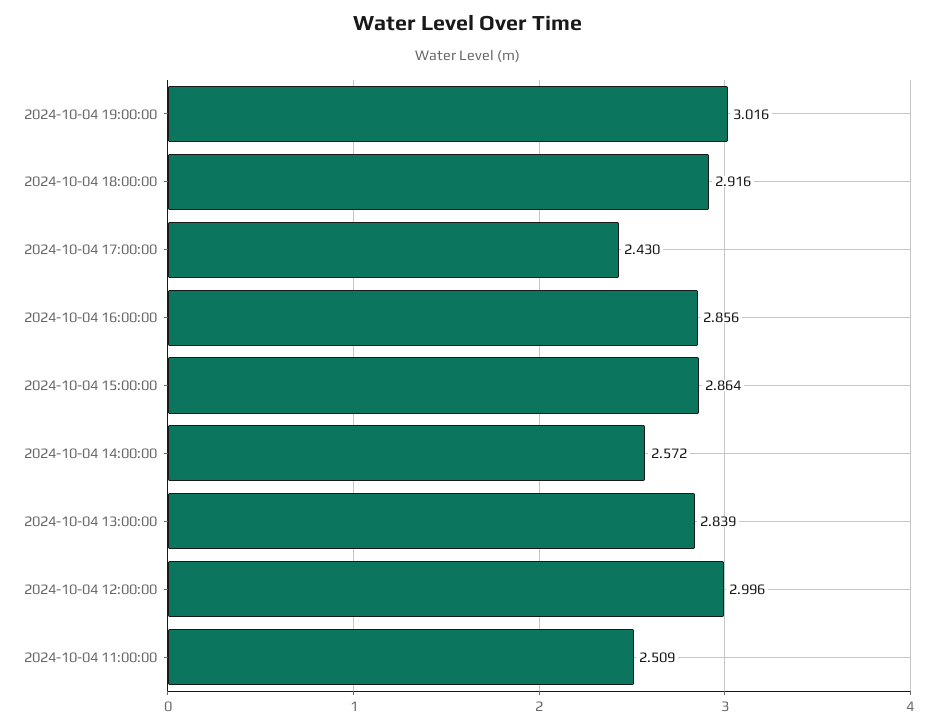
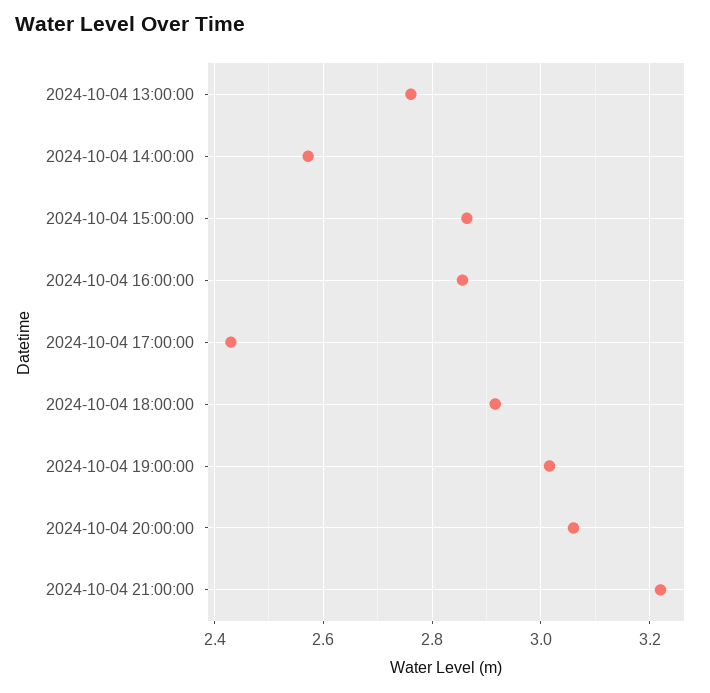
2024-10-04 13:00:00: 2.839 -> 2.76
2024-10-04 12:00:00: 2.996 -> none
2024-10-04 11:00:00: 2.509 -> none
2024-10-04 20:00:00: none -> 3.06
2024-10-04 21:00:00: none -> 3.22

